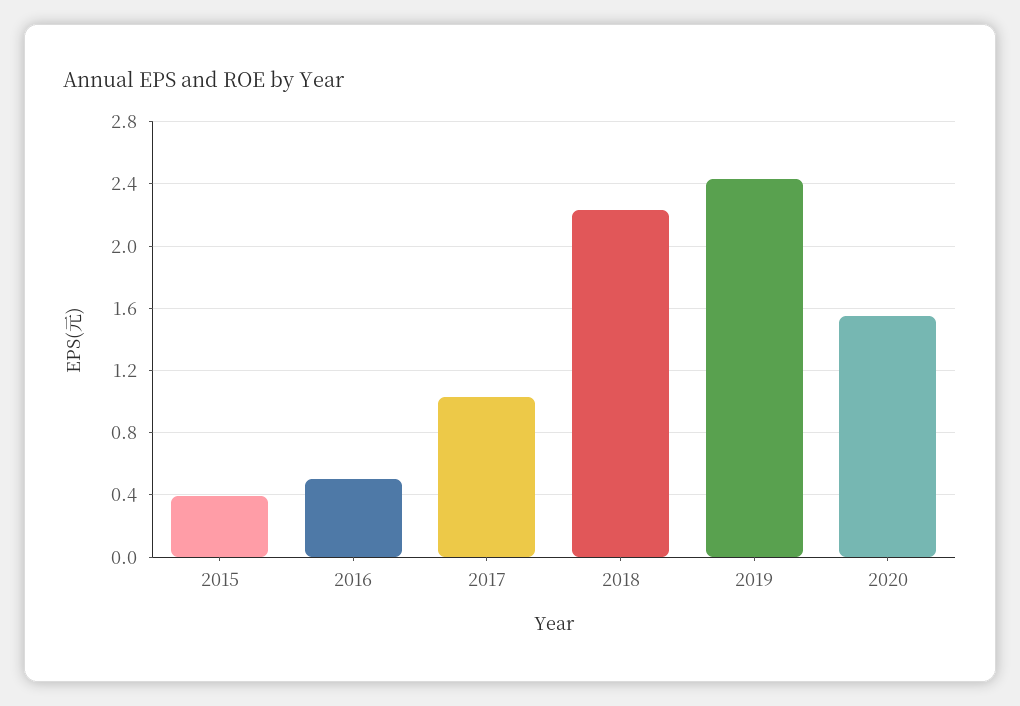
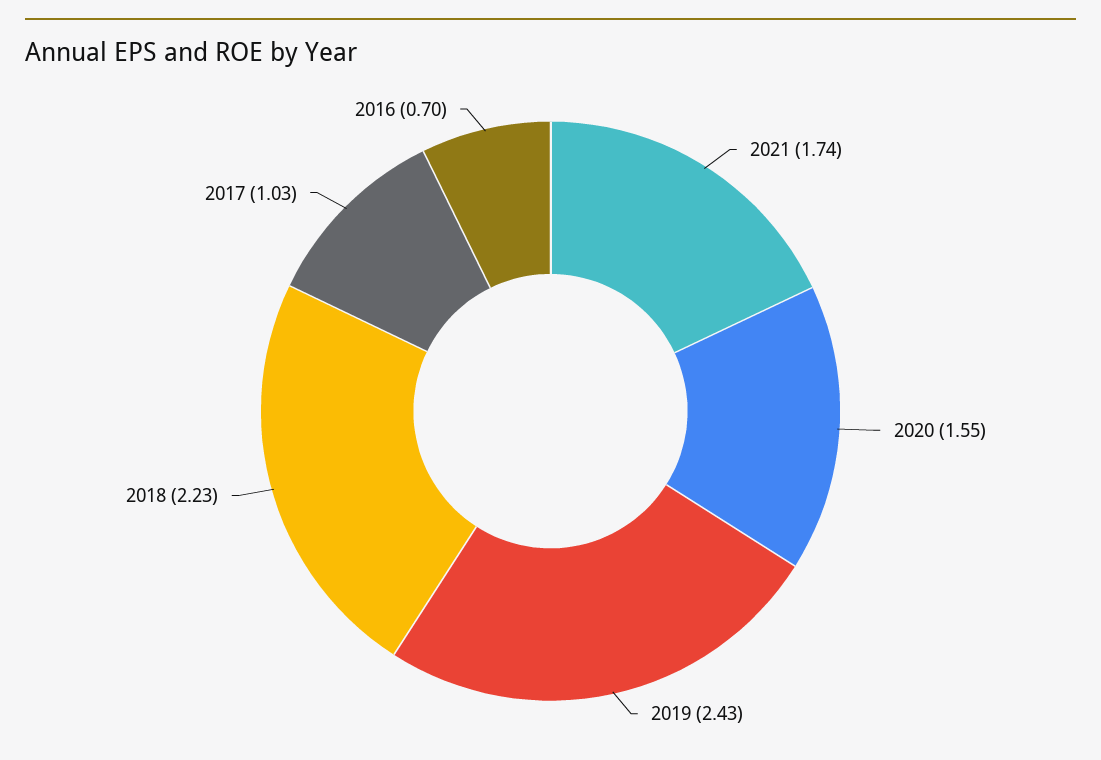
2015: 0.4 -> none
2016: 0.5 -> 0.7
2021: none -> 1.74

